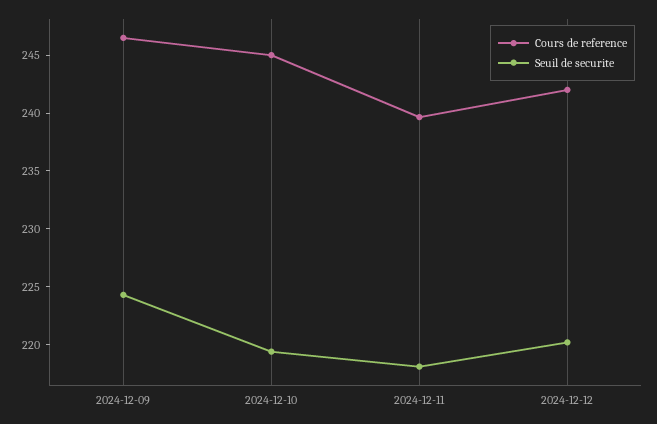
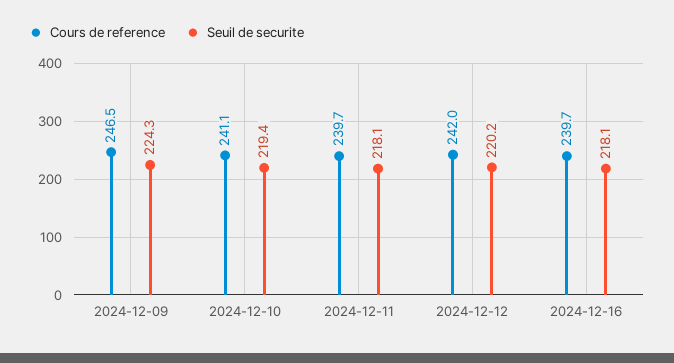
Cours de reference, 2024-12-10: 245 -> 241.1
Cours de reference, 2024-12-16: none -> 239.7
Seuil de securite, 2024-12-16: none -> 218.1

